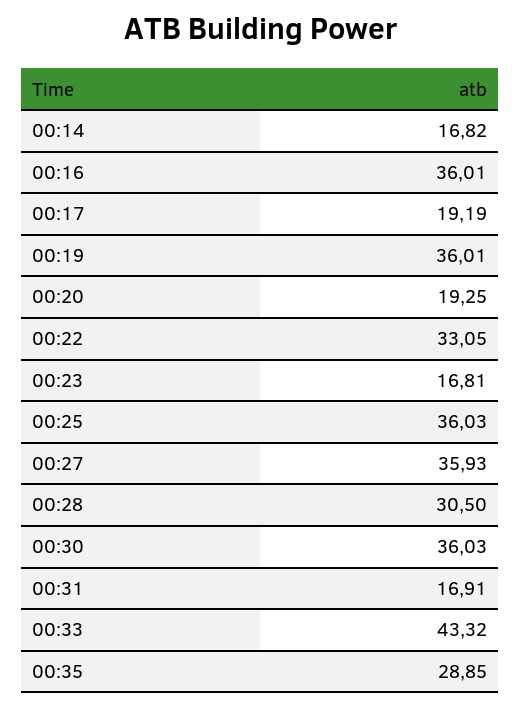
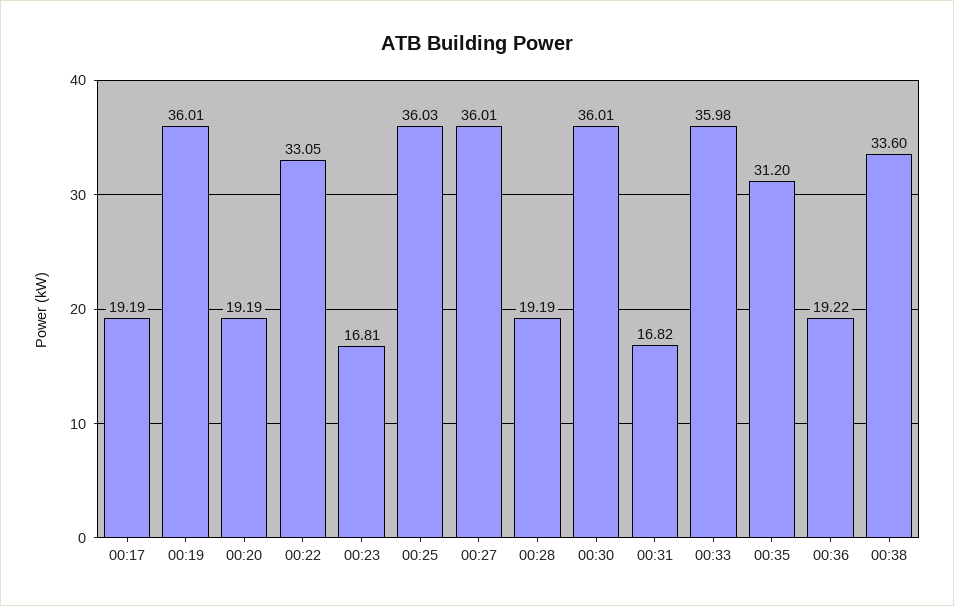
00:14: 16.82 -> none
00:16: 36.01 -> none
00:20: 19.25 -> 19.19
00:27: 35.93 -> 36.01
00:28: 30.5 -> 19.19
00:30: 36.03 -> 36.01
00:31: 16.91 -> 16.82
00:33: 43.32 -> 35.98
00:35: 28.85 -> 31.2
00:36: none -> 19.22
00:38: none -> 33.6

